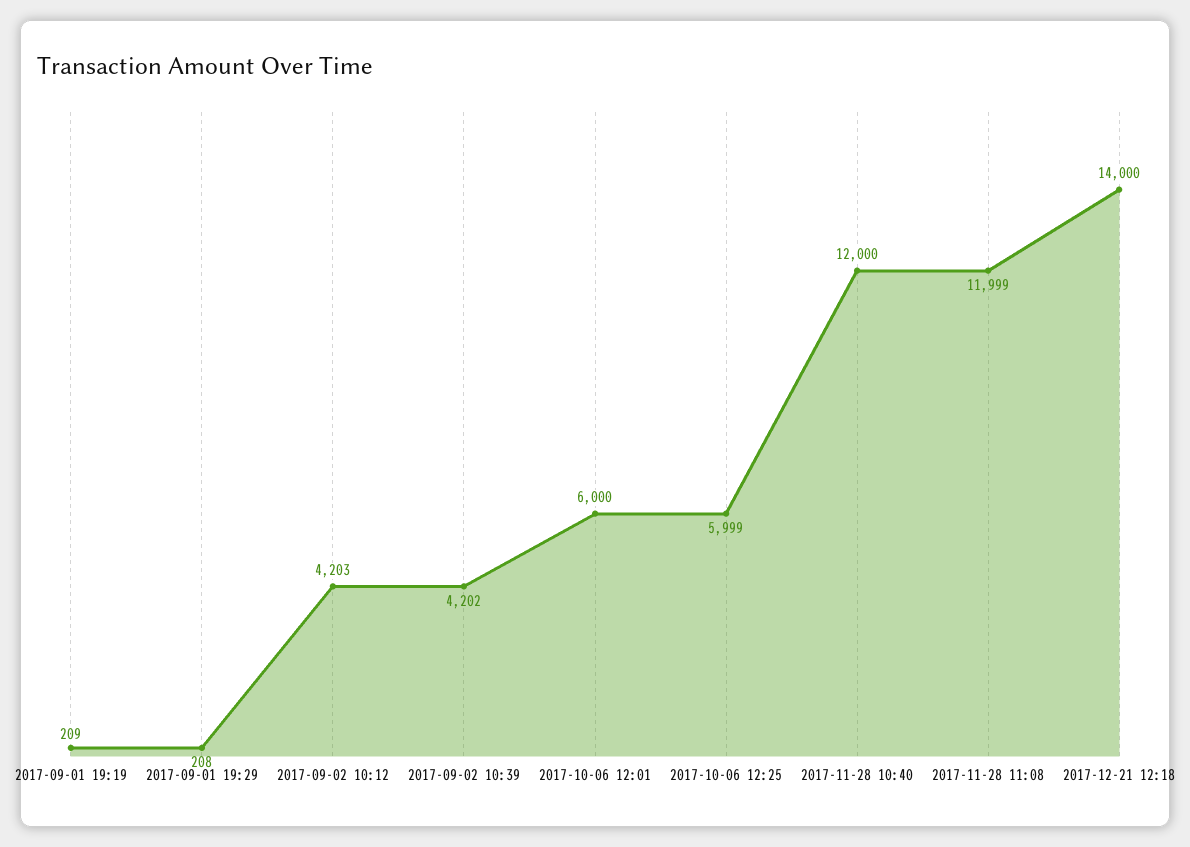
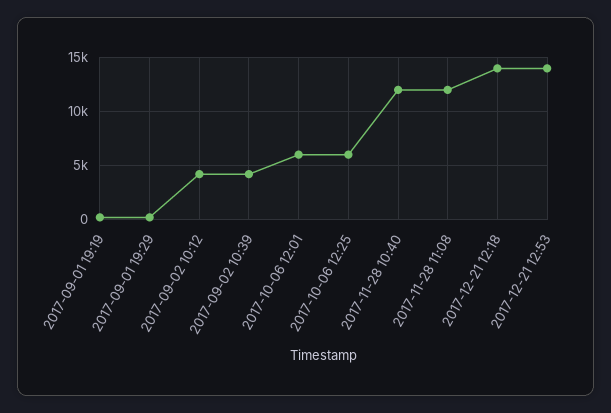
2017-12-21 12:53: none -> 14000

